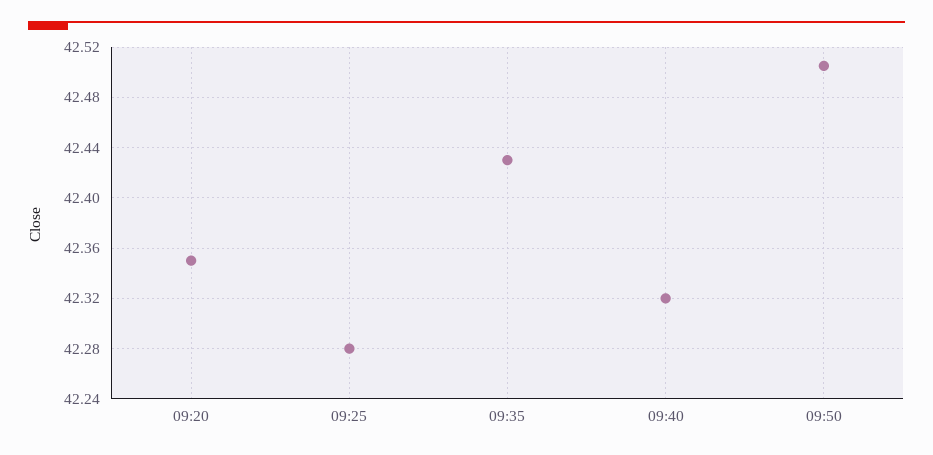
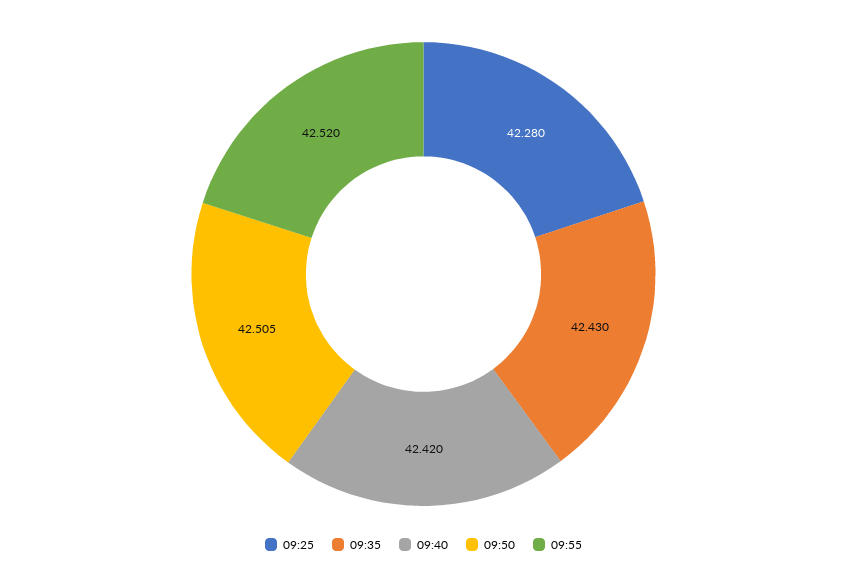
09:20: 42.35 -> none
09:40: 42.32 -> 42.42
09:55: none -> 42.52

